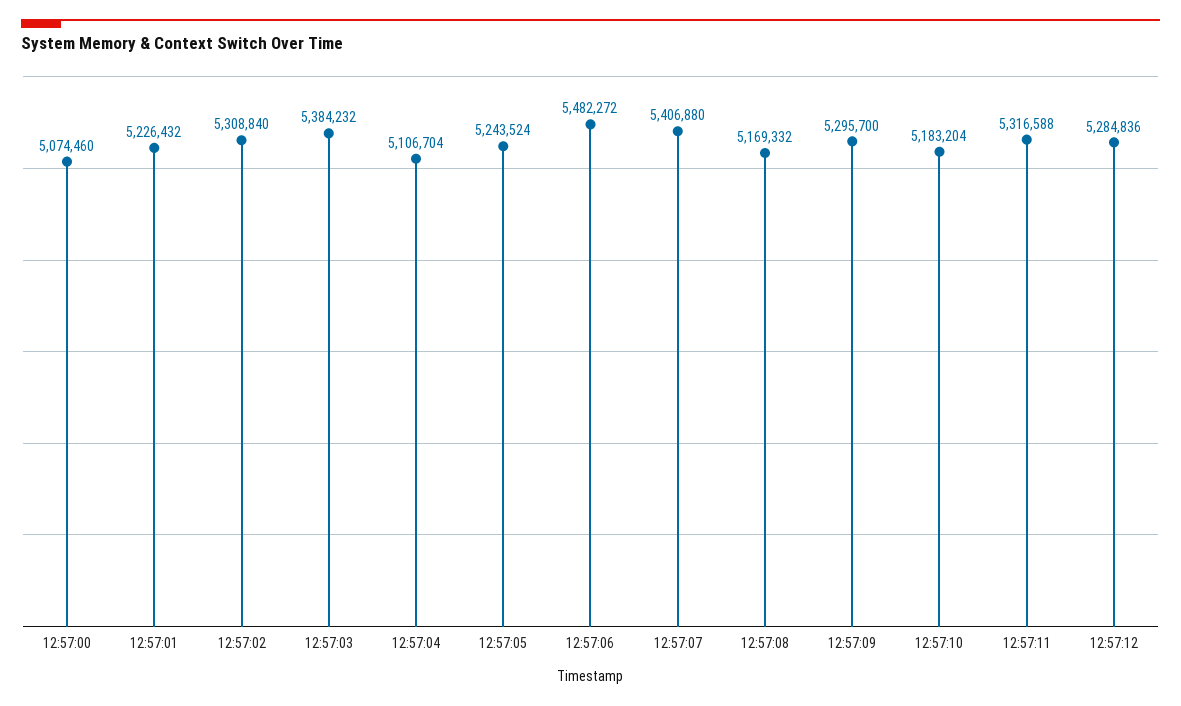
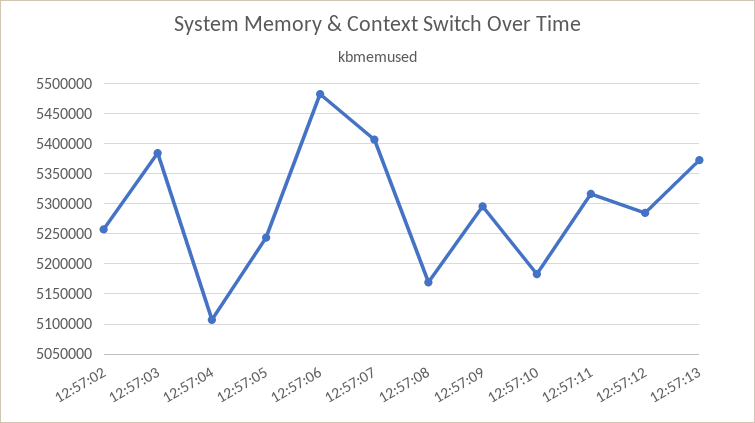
12:57:00: 5074460 -> none
12:57:01: 5226432 -> none
12:57:02: 5308840 -> 5260000
12:57:13: none -> 5370000

